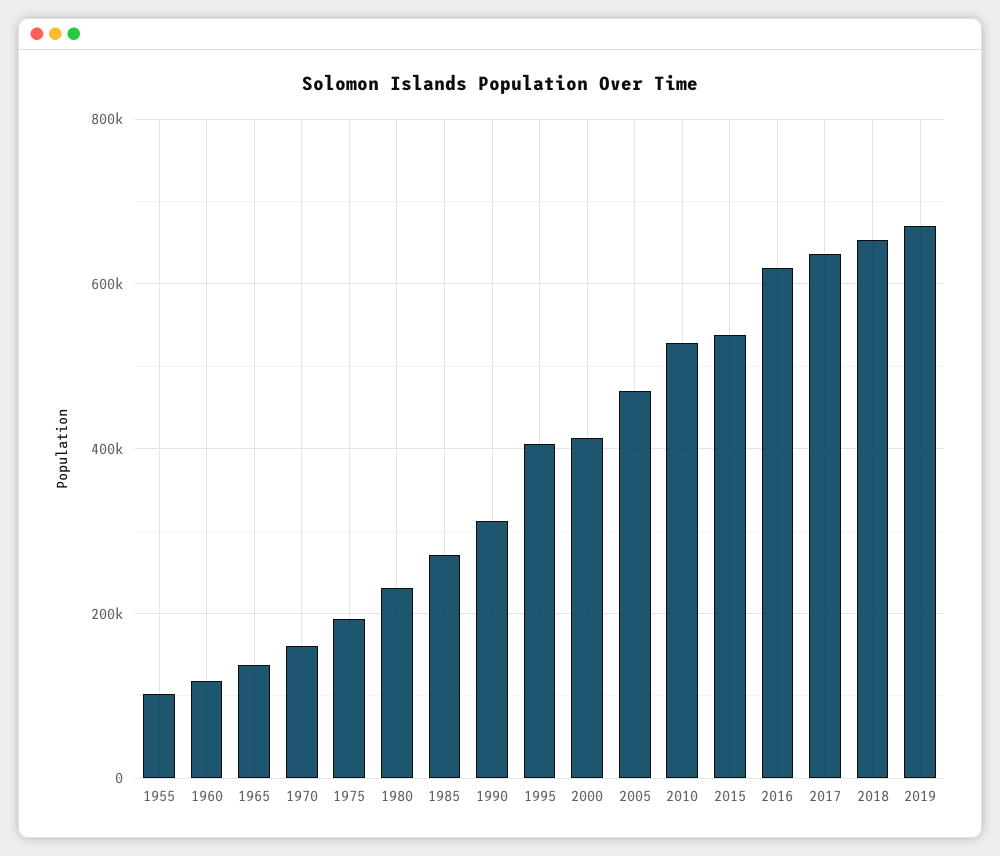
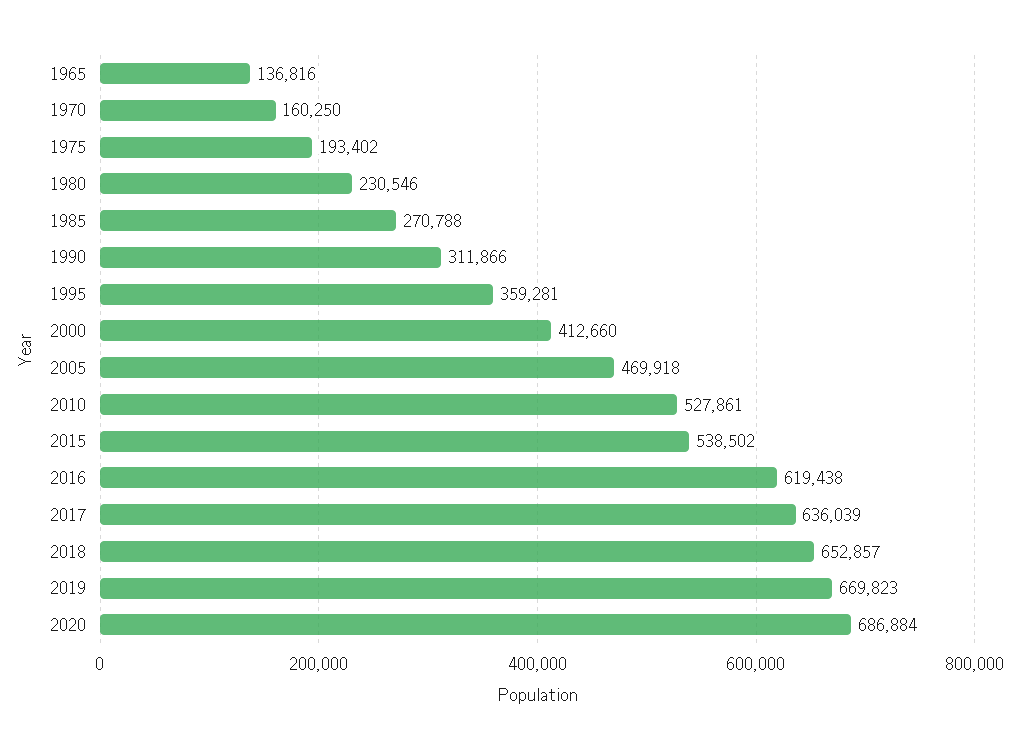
1955: 100000 -> none
1960: 120000 -> none
1995: 400000 -> 359281
2020: none -> 686884

